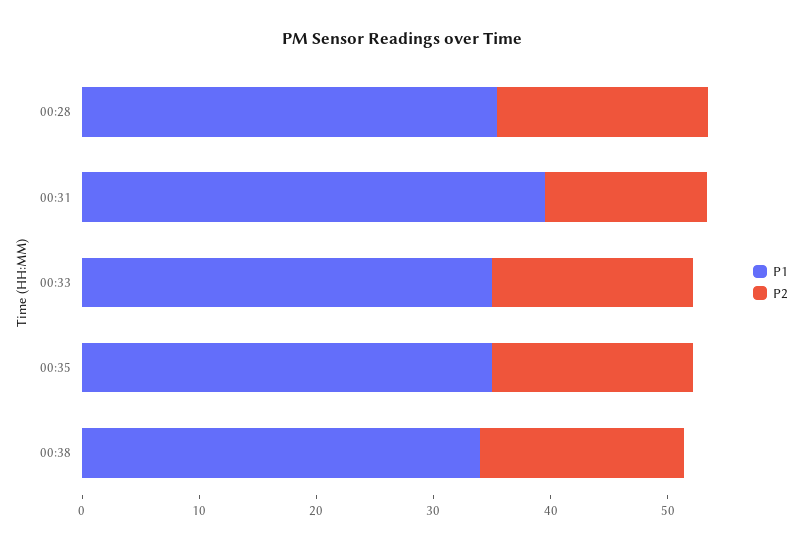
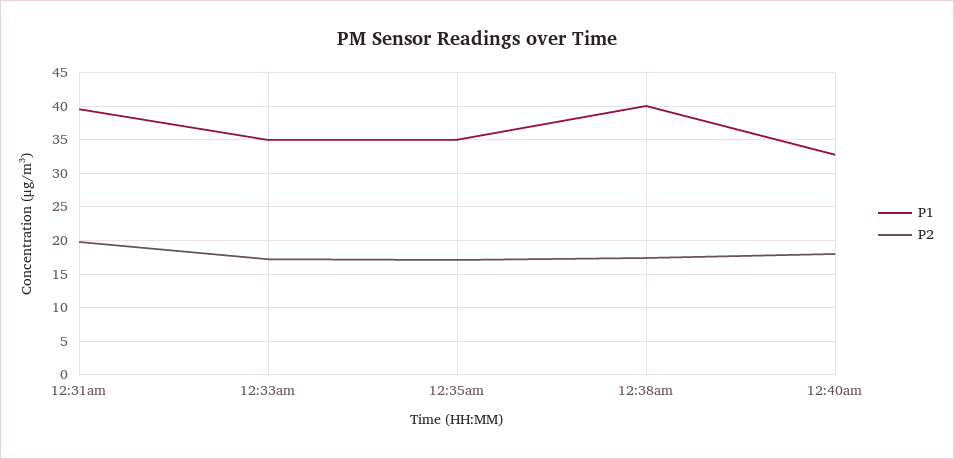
P1, 00:28: 36 -> none
P2, 00:28: 18 -> none
P2, 00:31: 14 -> 20
P1, 00:38: 34 -> 40
P1, 12:40am: none -> 33
P2, 12:40am: none -> 18

